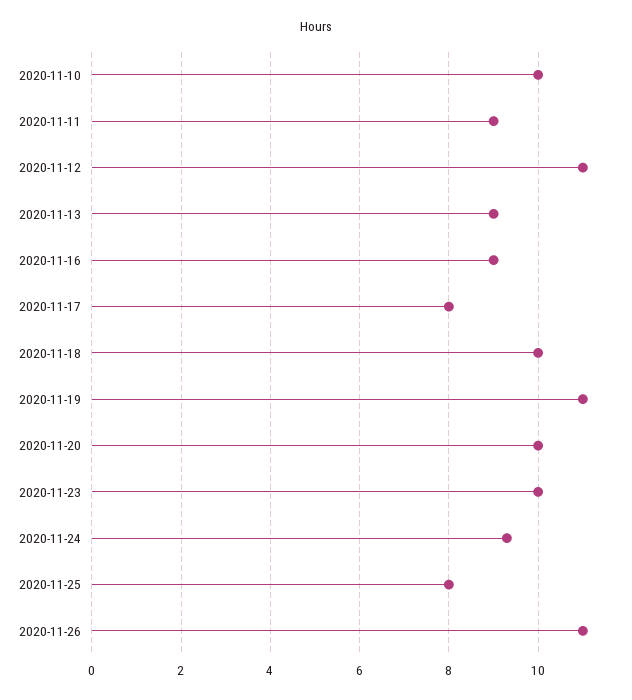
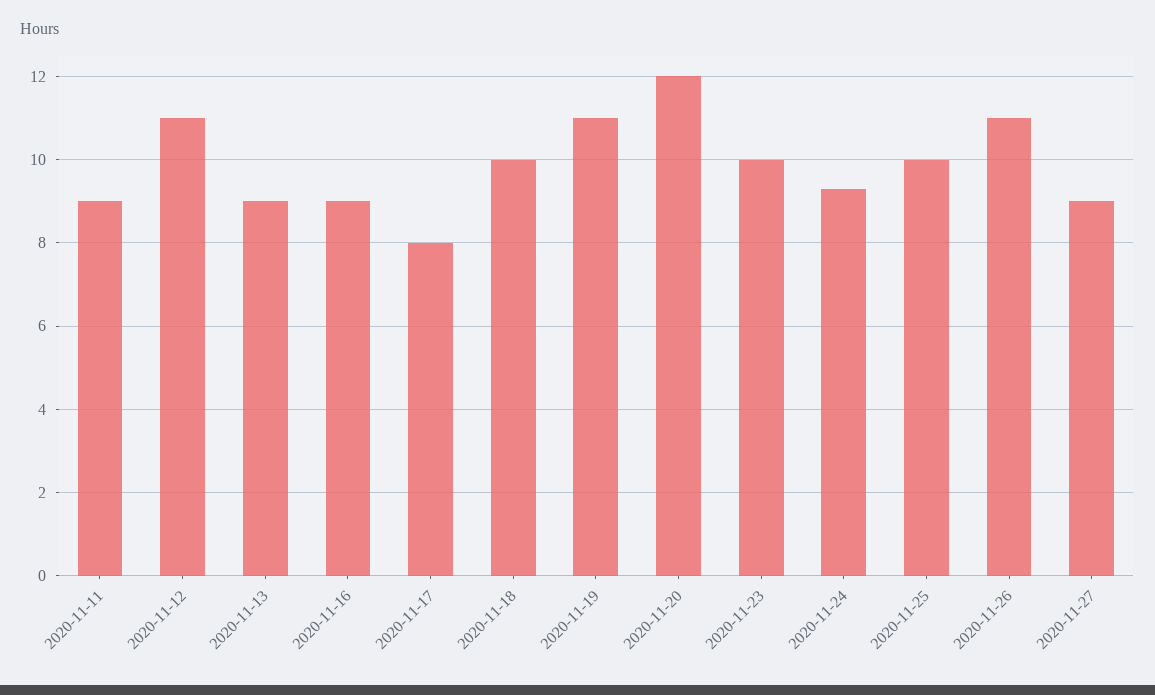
2020-11-10: 10 -> none
2020-11-20: 10 -> 12
2020-11-25: 8 -> 10
2020-11-27: none -> 9

